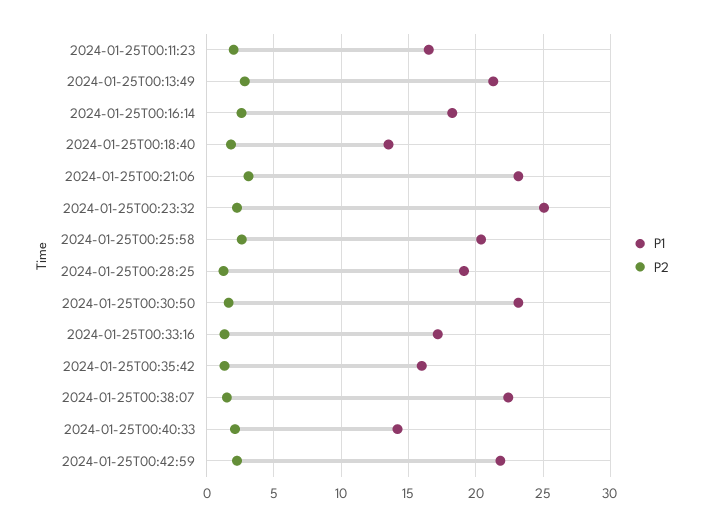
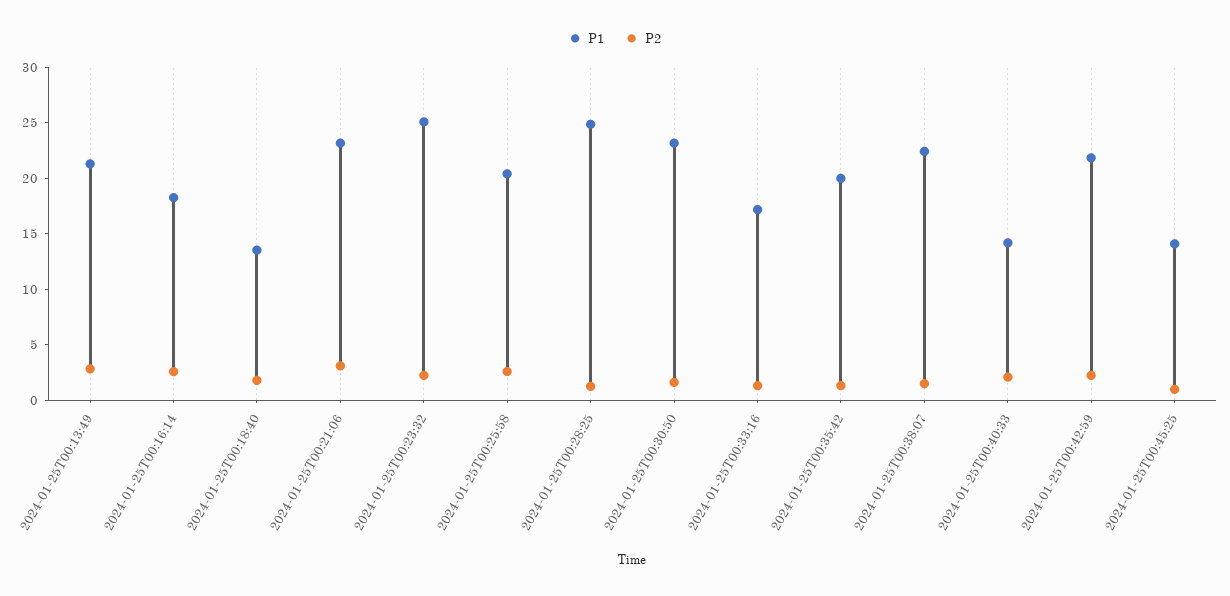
P1, 2024-01-25T00:11:23: 16.5 -> none
P2, 2024-01-25T00:11:23: 2 -> none
P1, 2024-01-25T00:28:25: 19 -> 25
P1, 2024-01-25T00:35:42: 16 -> 20
P1, 2024-01-25T00:45:25: none -> 14
P2, 2024-01-25T00:45:25: none -> 1

